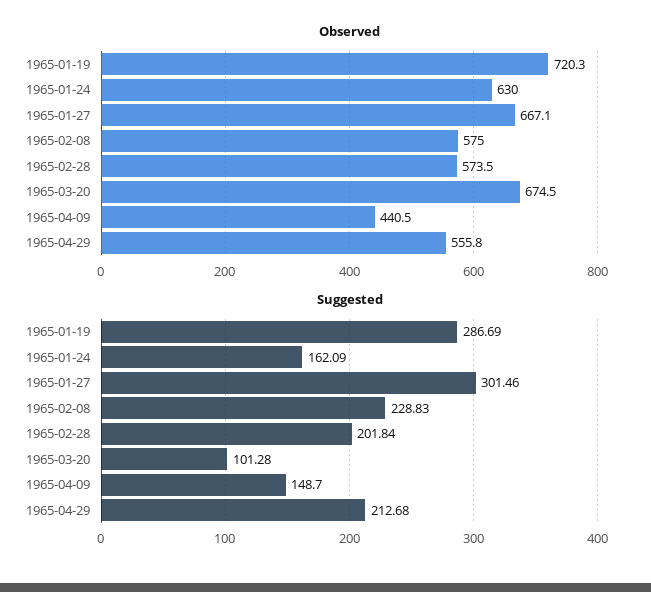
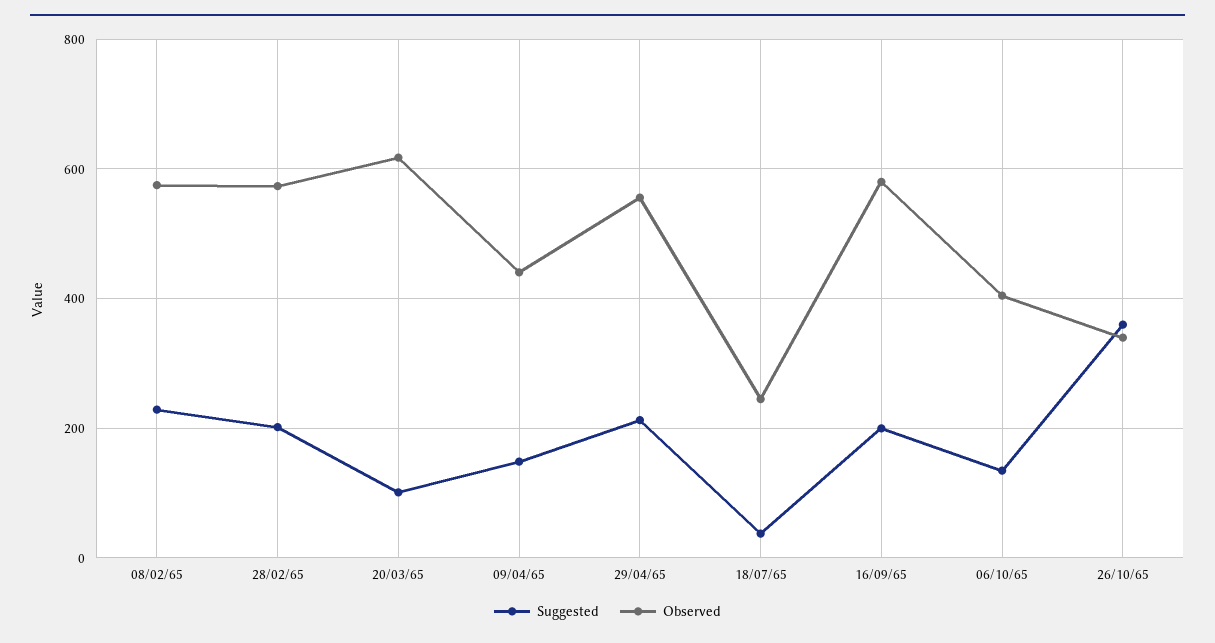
Observed, 1965-01-19: 720.3 -> none
Observed, 1965-01-24: 630 -> none
Observed, 1965-01-27: 667.1 -> none
Observed, 1965-03-20: 674.5 -> 620
Suggested, 1965-01-19: 286.69 -> none
Suggested, 1965-01-24: 162.09 -> none
Suggested, 1965-01-27: 301.46 -> none
Suggested, 18/07/65: none -> 40
Observed, 18/07/65: none -> 240
Suggested, 16/09/65: none -> 200
Observed, 16/09/65: none -> 580
Suggested, 06/10/65: none -> 140
Observed, 06/10/65: none -> 400
Suggested, 26/10/65: none -> 360
Observed, 26/10/65: none -> 340

